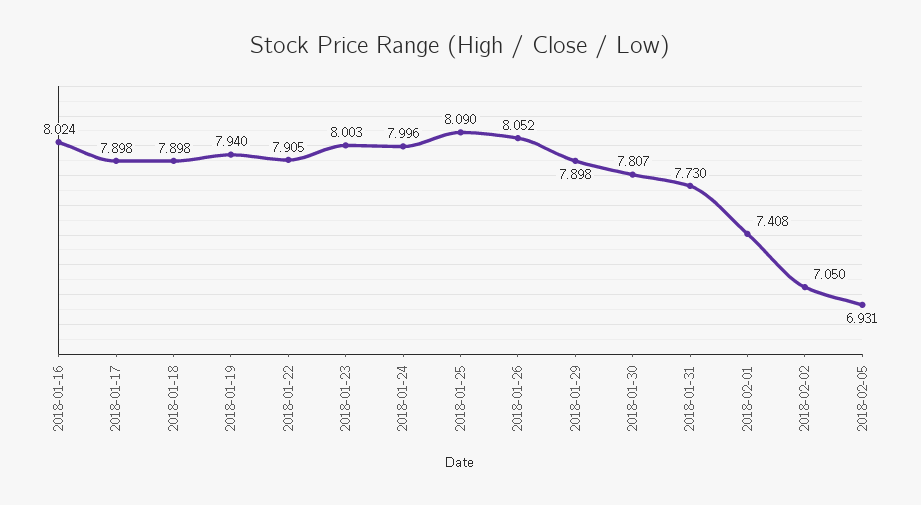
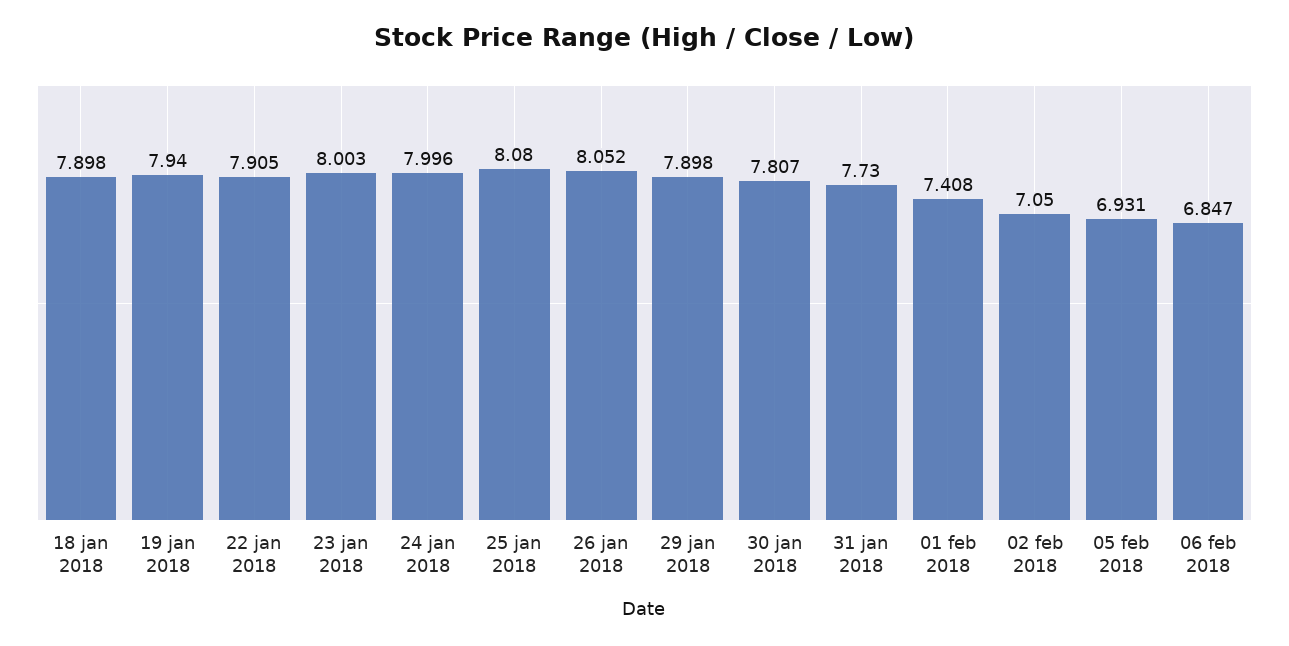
2018-01-16: 8.024 -> none
2018-01-17: 7.898 -> none
2018-01-25: 8.09 -> 8.08
06 feb 2018: none -> 6.847

